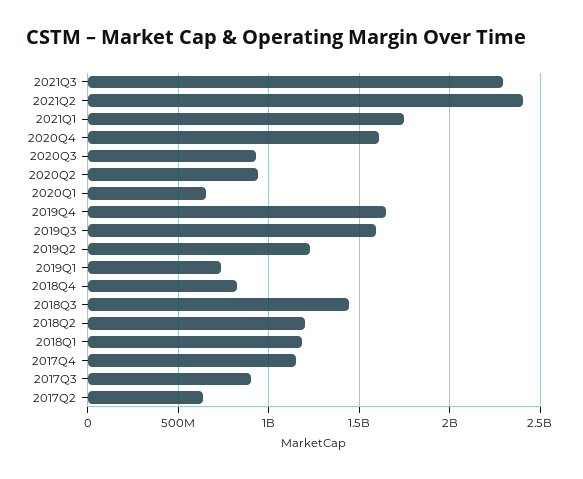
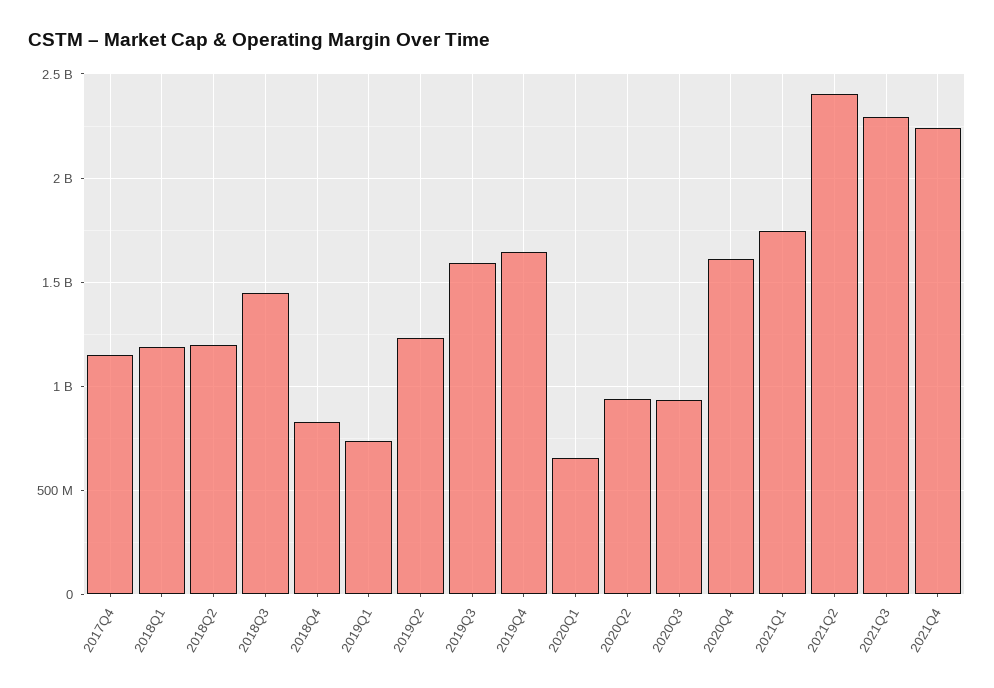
2017Q3: 900000000 -> none
2017Q2: 650000000 -> none
2021Q4: none -> 2250000000

